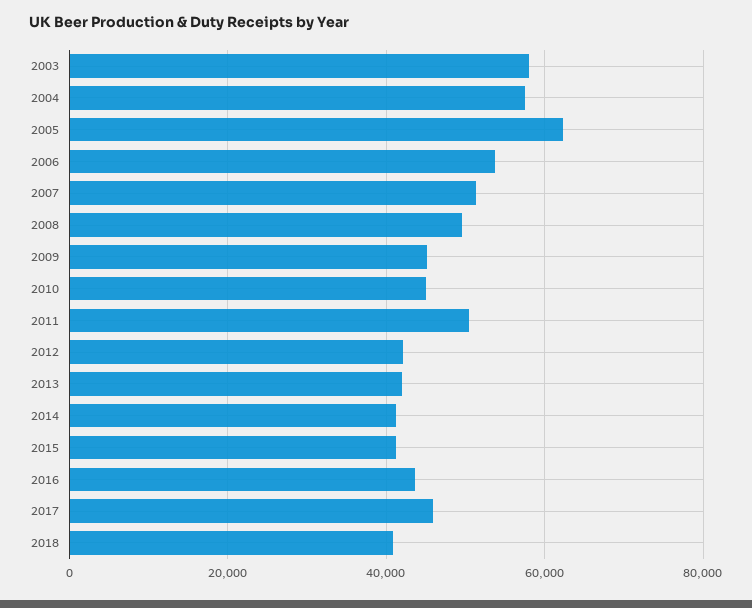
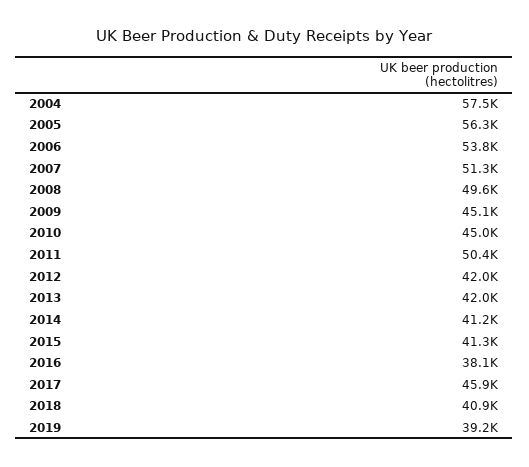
2003: 58000 -> none
2005: 62000 -> 56300
2016: 44000 -> 38100
2019: none -> 39200

